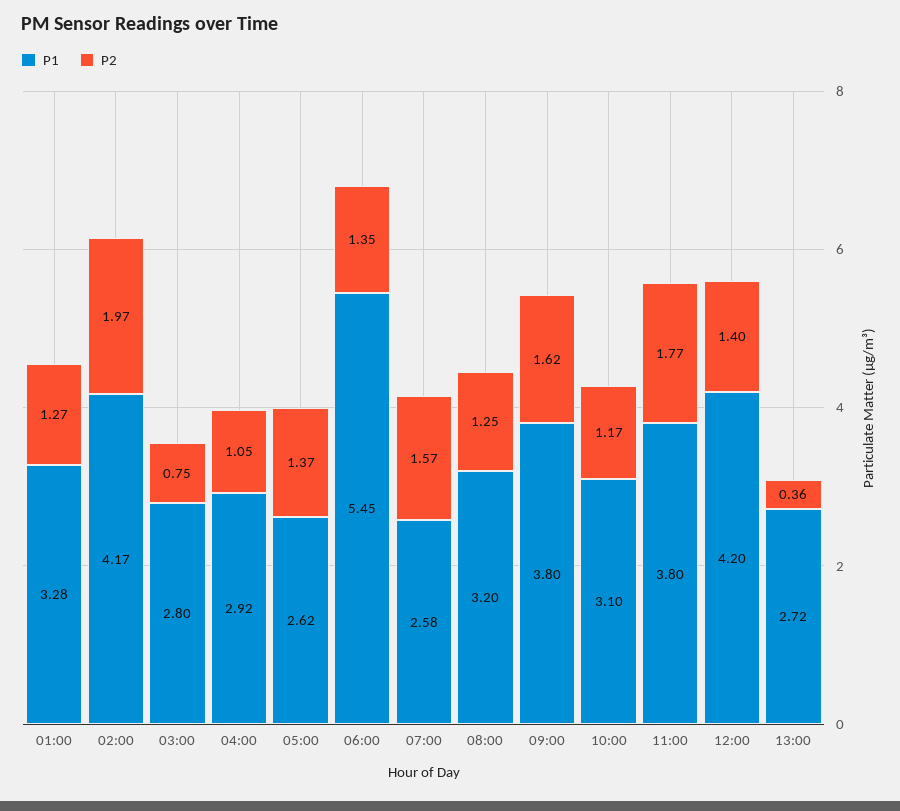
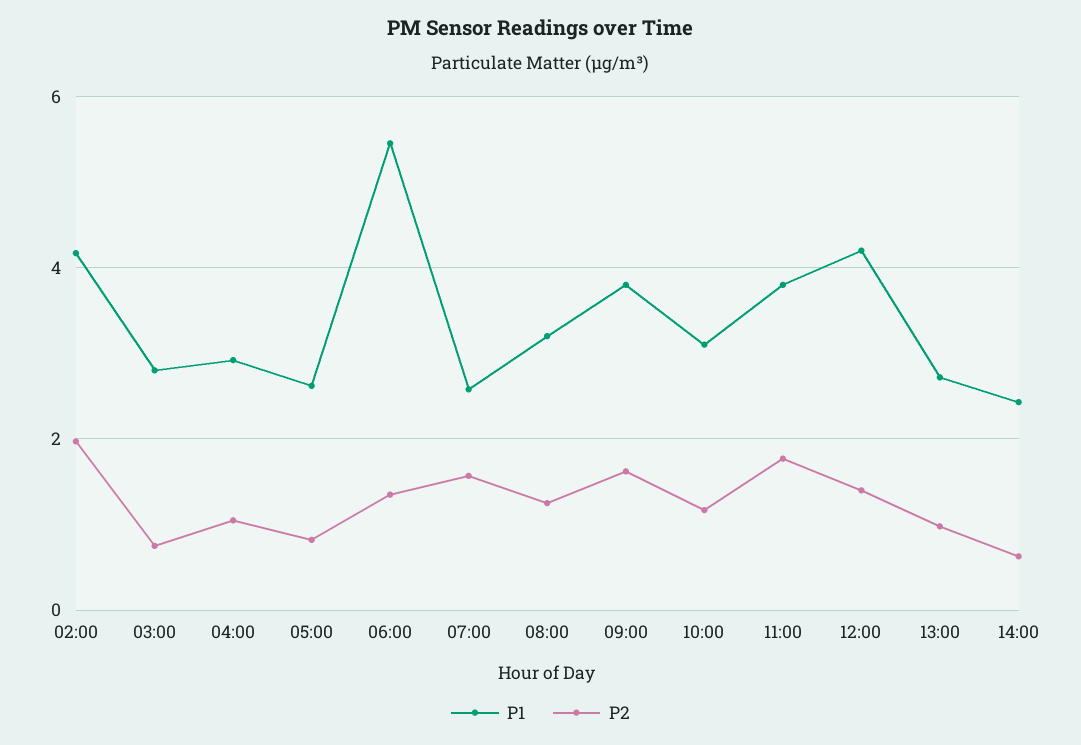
P1, 01:00: 3.28 -> none
P2, 01:00: 1.27 -> none
P2, 05:00: 1.37 -> 0.8
P2, 13:00: 0.36 -> 1
P1, 14:00: none -> 2.4
P2, 14:00: none -> 0.6

